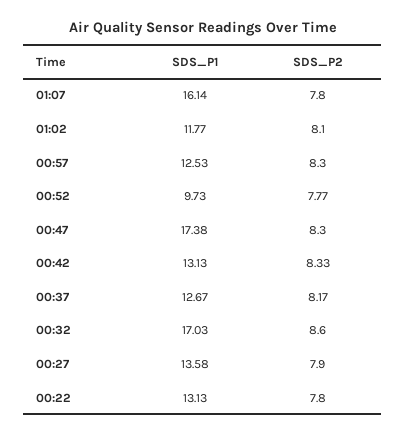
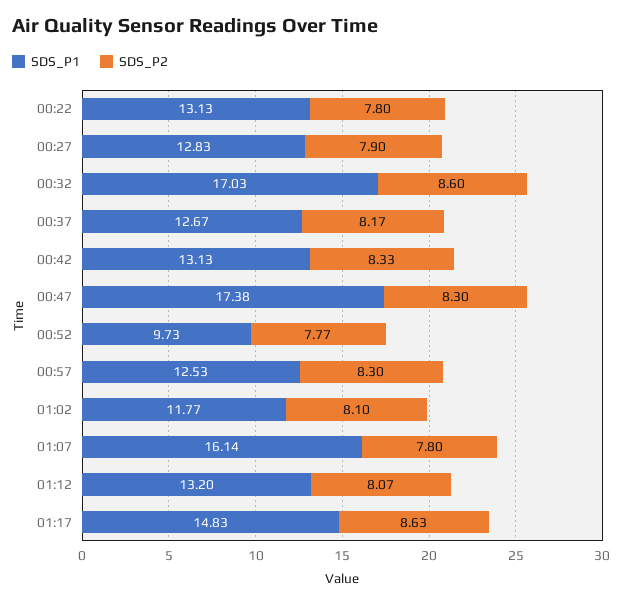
SDS_P1, 00:27: 13.58 -> 12.83
SDS_P1, 01:12: none -> 13.2
SDS_P2, 01:12: none -> 8.07
SDS_P1, 01:17: none -> 14.83
SDS_P2, 01:17: none -> 8.63

